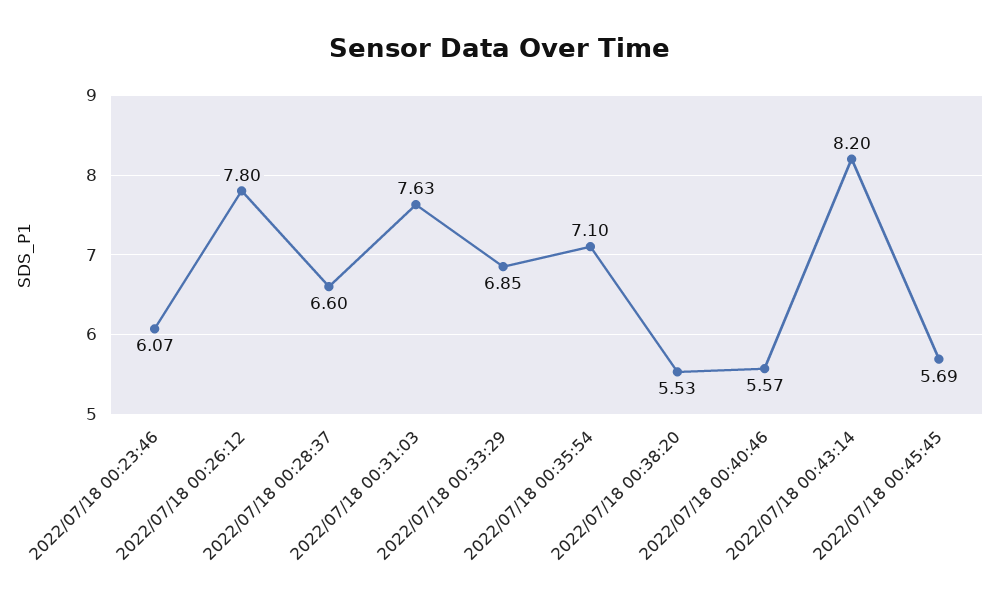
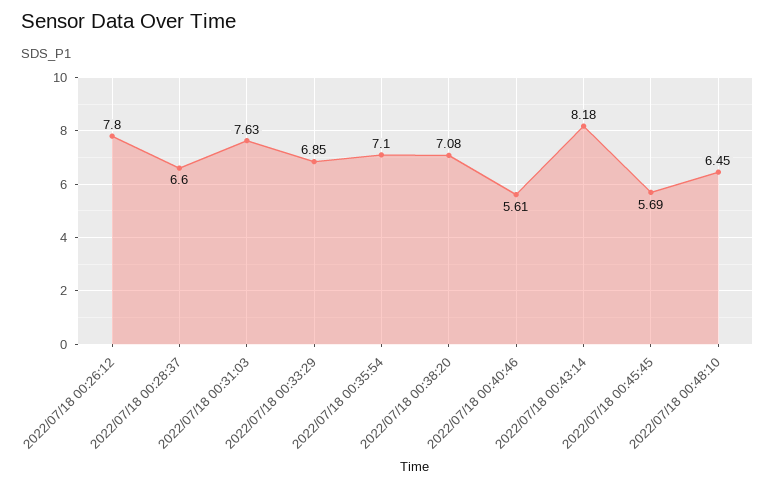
2022/07/18 00:23:46: 6.07 -> none
2022/07/18 00:38:20: 5.53 -> 7.08
2022/07/18 00:40:46: 5.57 -> 5.61
2022/07/18 00:43:14: 8.2 -> 8.18
2022/07/18 00:48:10: none -> 6.45

